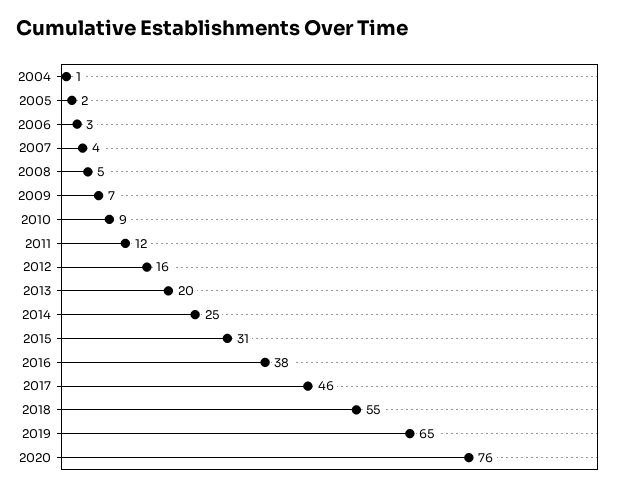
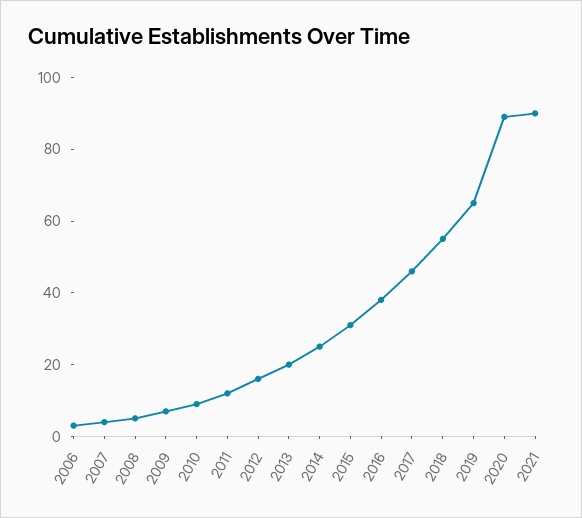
2004: 1 -> none
2005: 2 -> none
2020: 76 -> 90
2021: none -> 90

